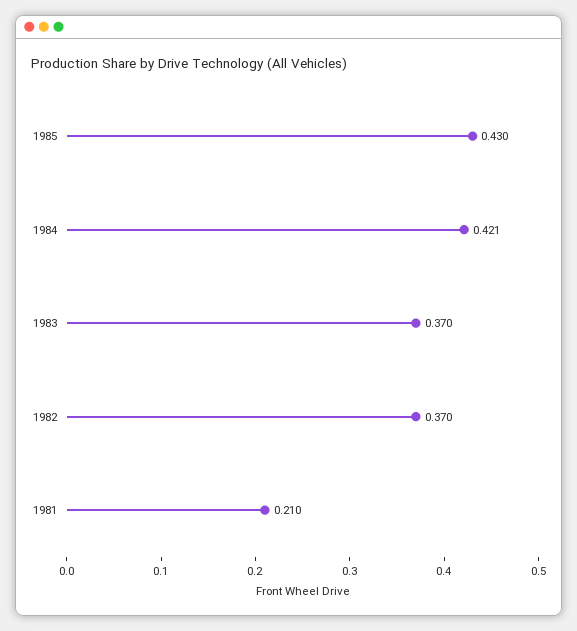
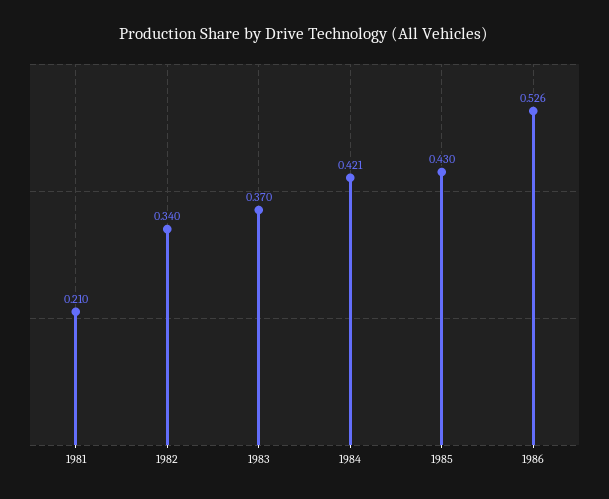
1982: 0.37 -> 0.34
1986: none -> 0.526

